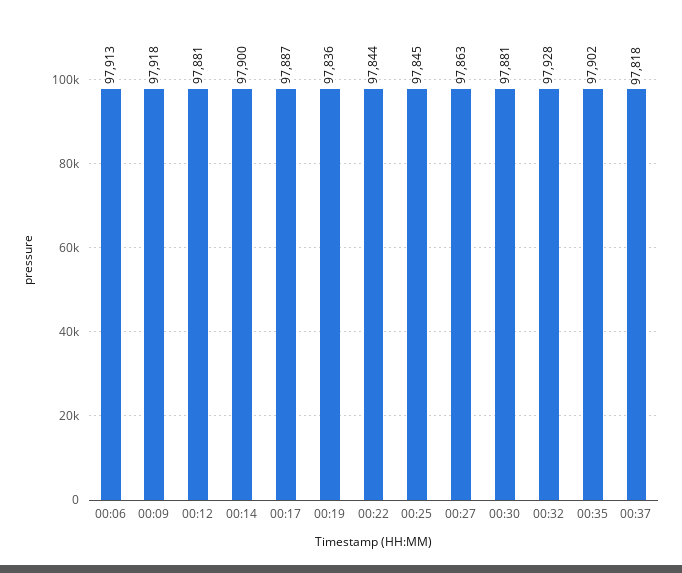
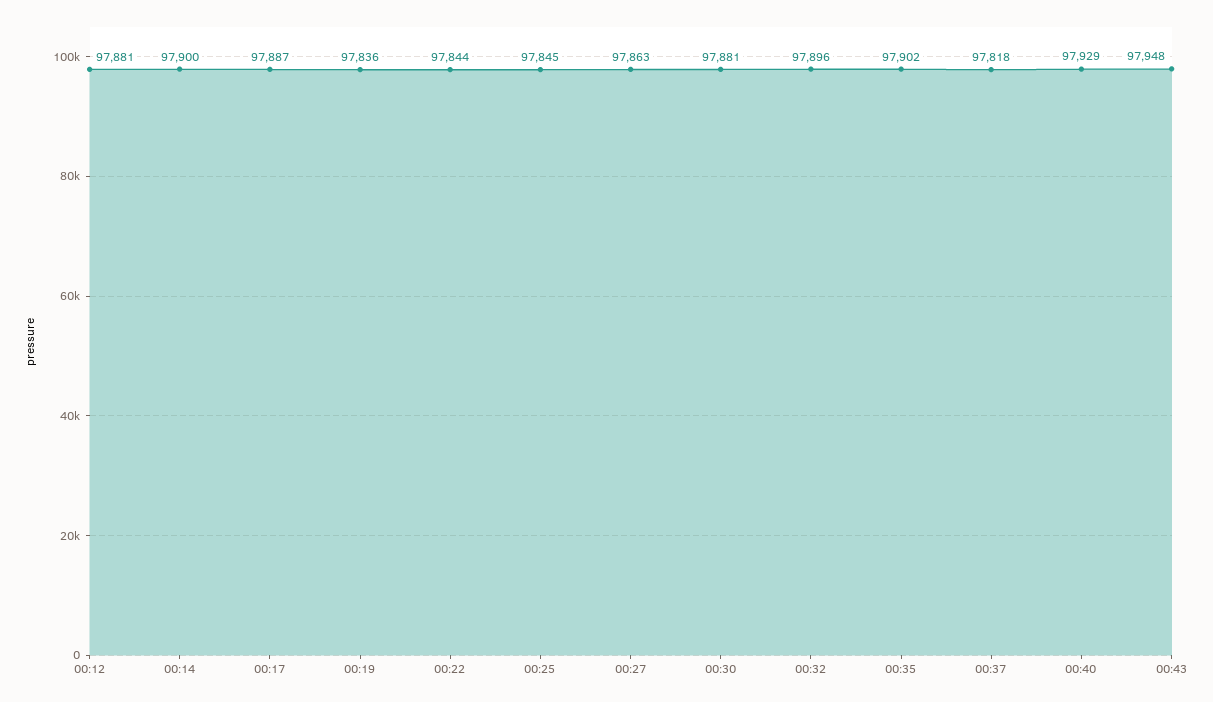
00:06: 97913 -> none
00:09: 97918 -> none
00:32: 97928 -> 97896
00:40: none -> 97929
00:43: none -> 97948

